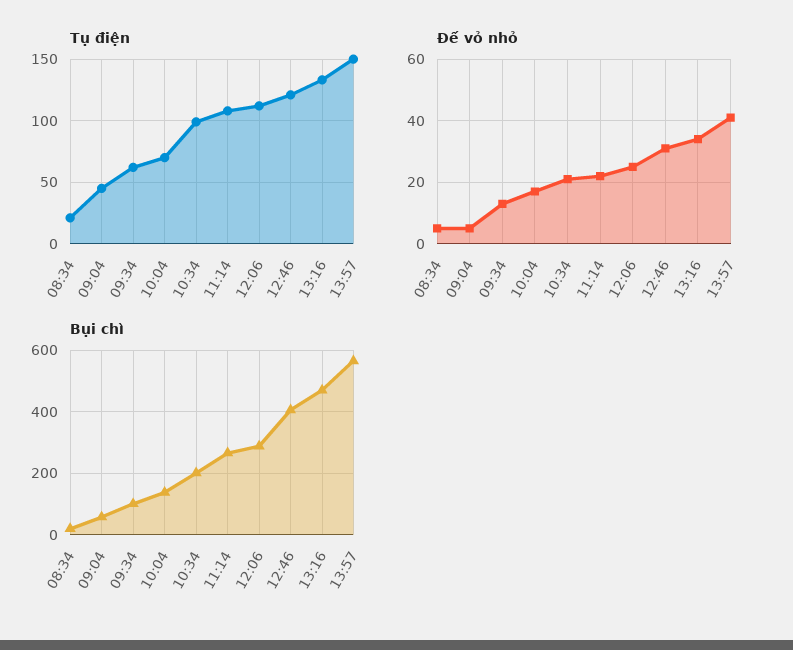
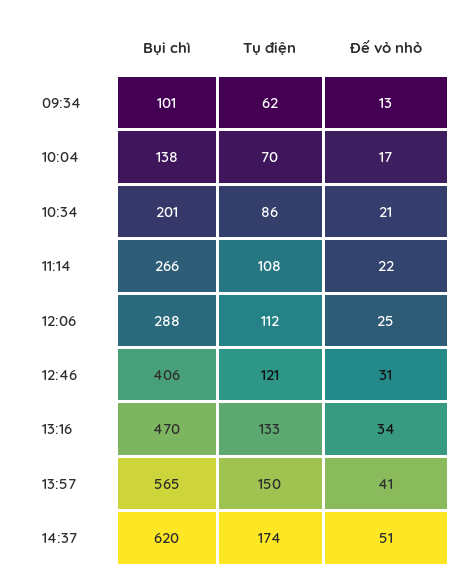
Tụ điện, 08:34: 20 -> none
Tụ điện, 09:04: 45 -> none
Tụ điện, 10:34: 100 -> 86
Đế vỏ nhỏ, 08:34: 5 -> none
Đế vỏ nhỏ, 09:04: 5 -> none
Bụi chì, 08:34: 20 -> none
Bụi chì, 09:04: 60 -> none
Bụi chì, 14:37: none -> 620
Tụ điện, 14:37: none -> 174
Đế vỏ nhỏ, 14:37: none -> 51

